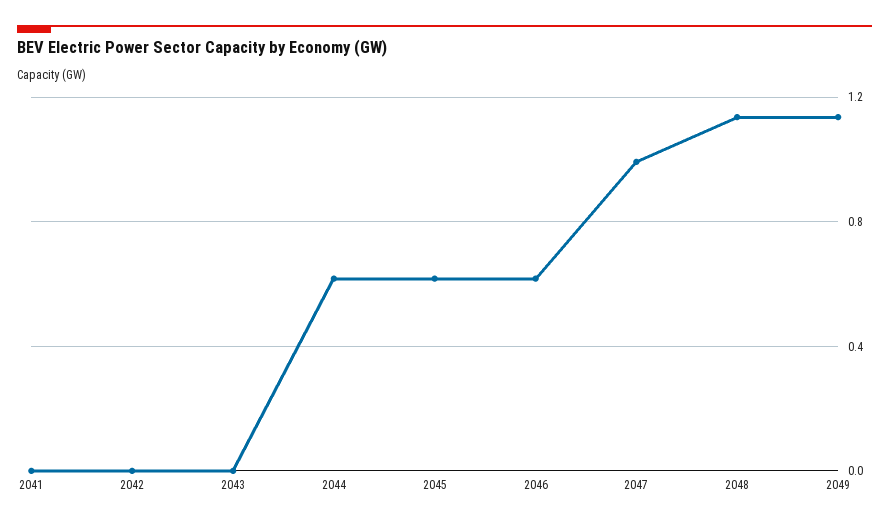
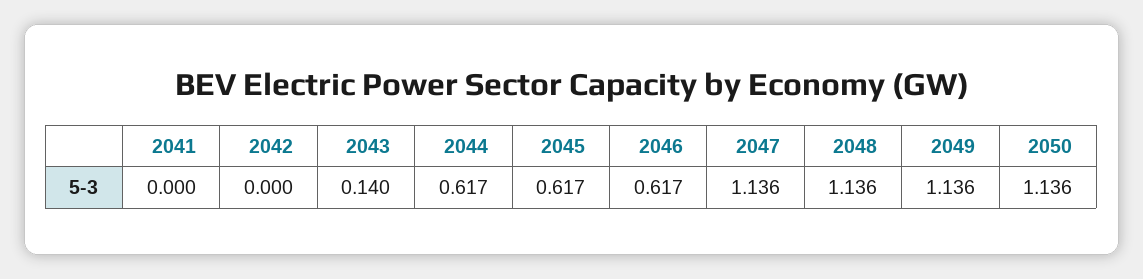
2043: 0 -> 0.14
2047: 1 -> 1.136
2050: none -> 1.136

